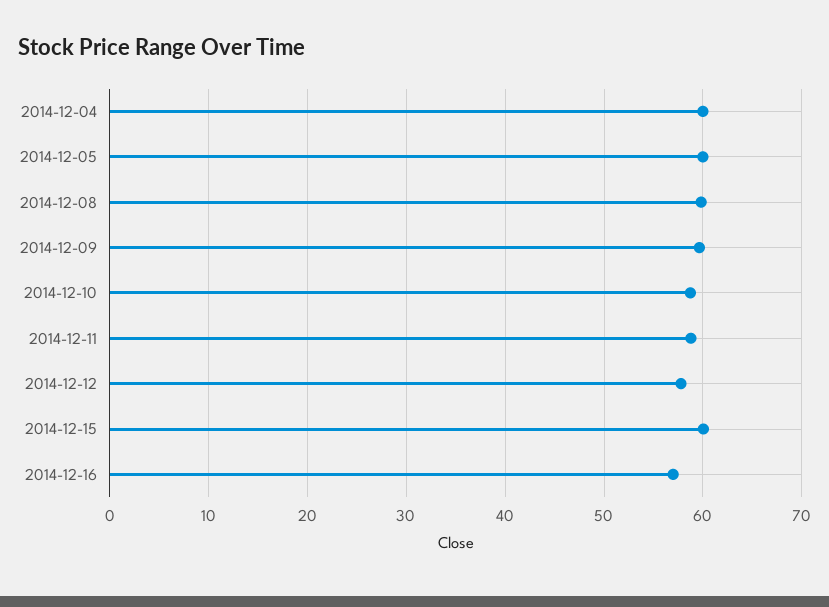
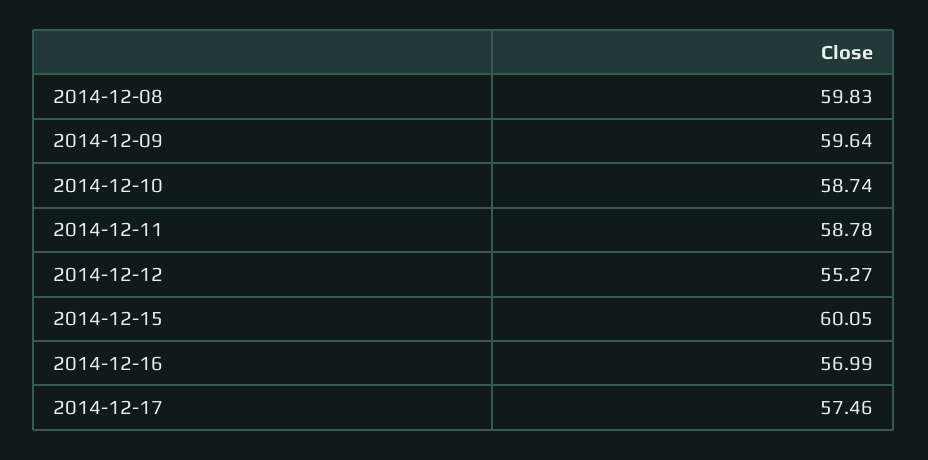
2014-12-04: 60 -> none
2014-12-05: 60 -> none
2014-12-12: 58 -> 55.27
2014-12-17: none -> 57.46

